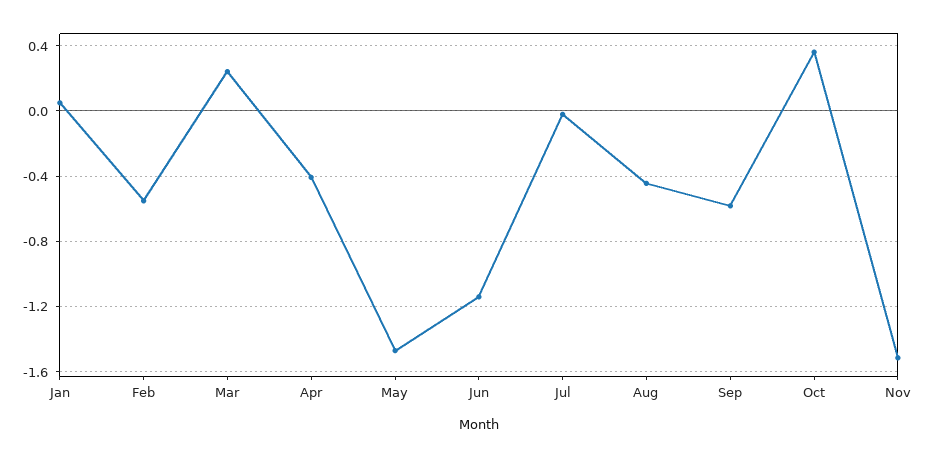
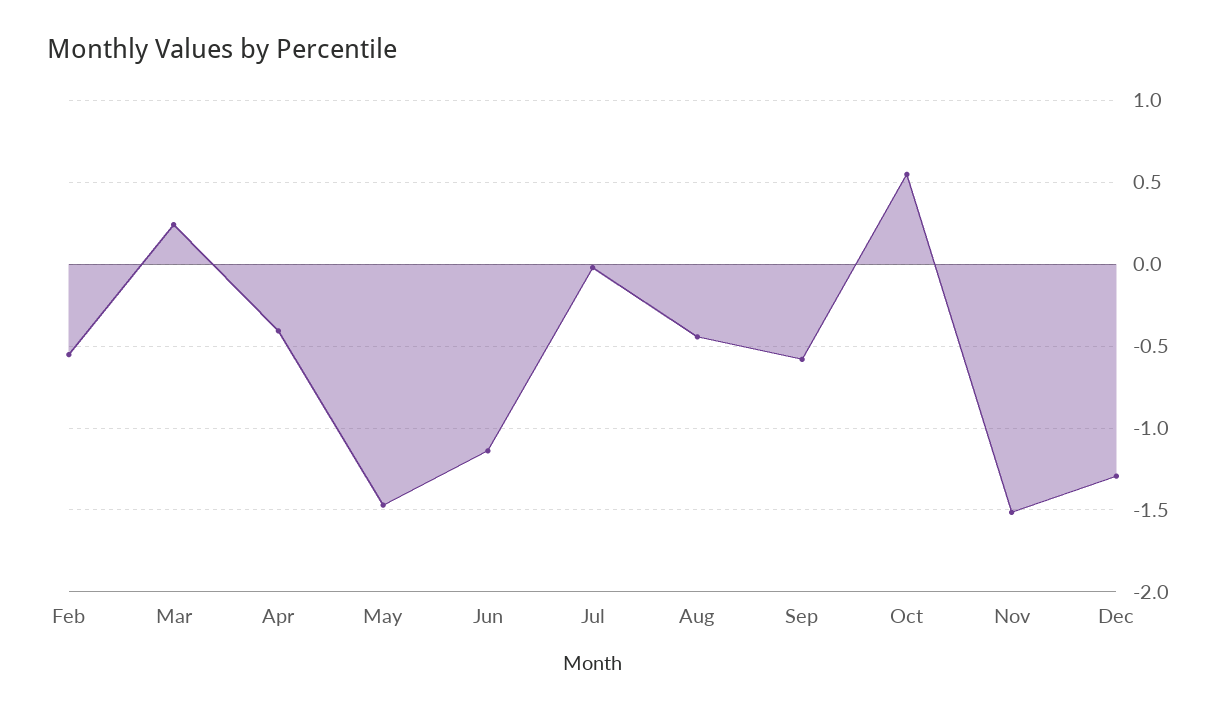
Jan: 0.05 -> none
Oct: 0.35 -> 0.55
Dec: none -> -1.3

